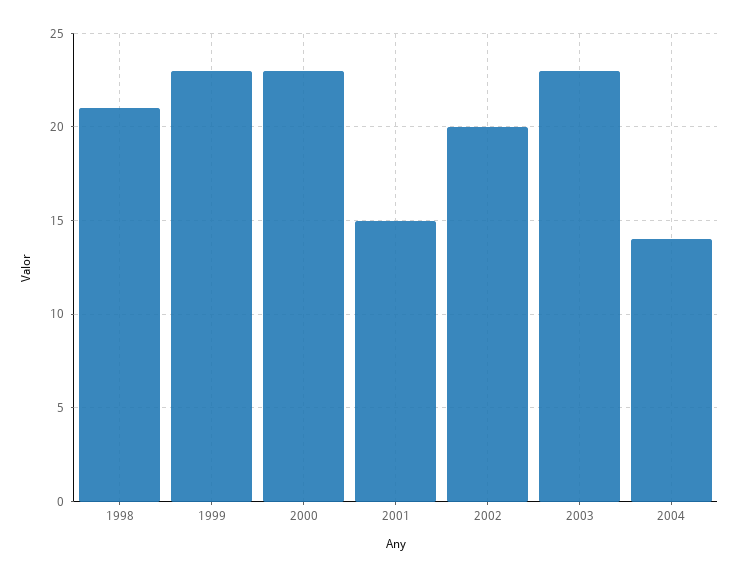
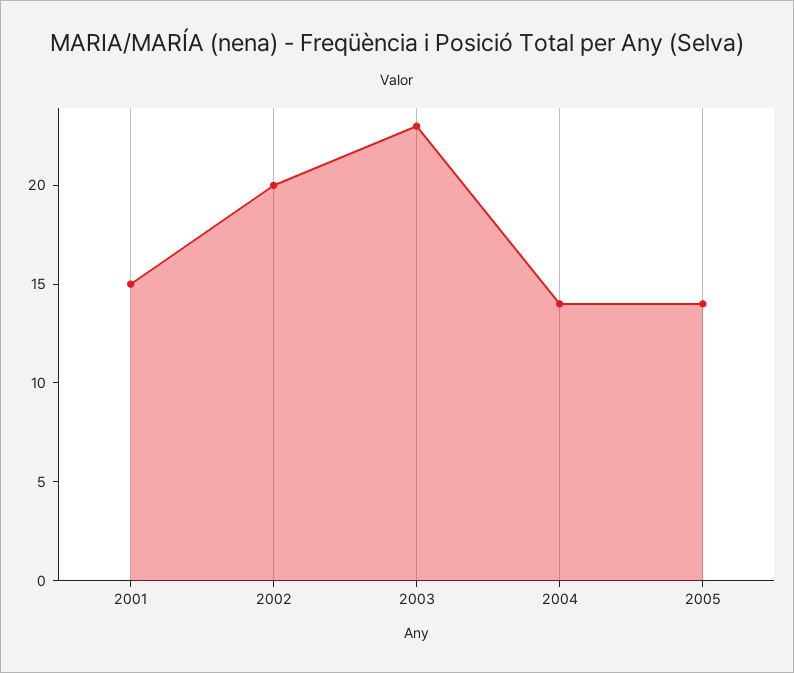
1998: 21 -> none
1999: 23 -> none
2000: 23 -> none
2005: none -> 14

